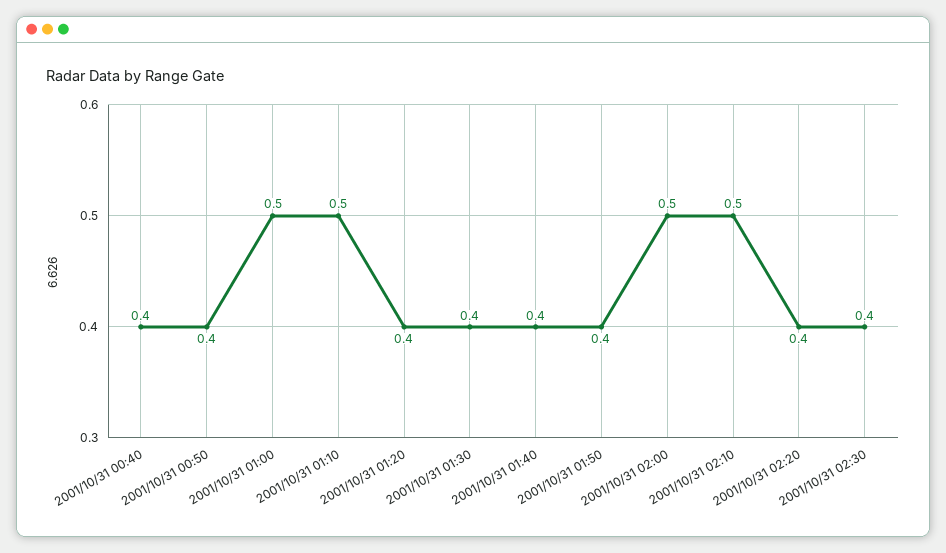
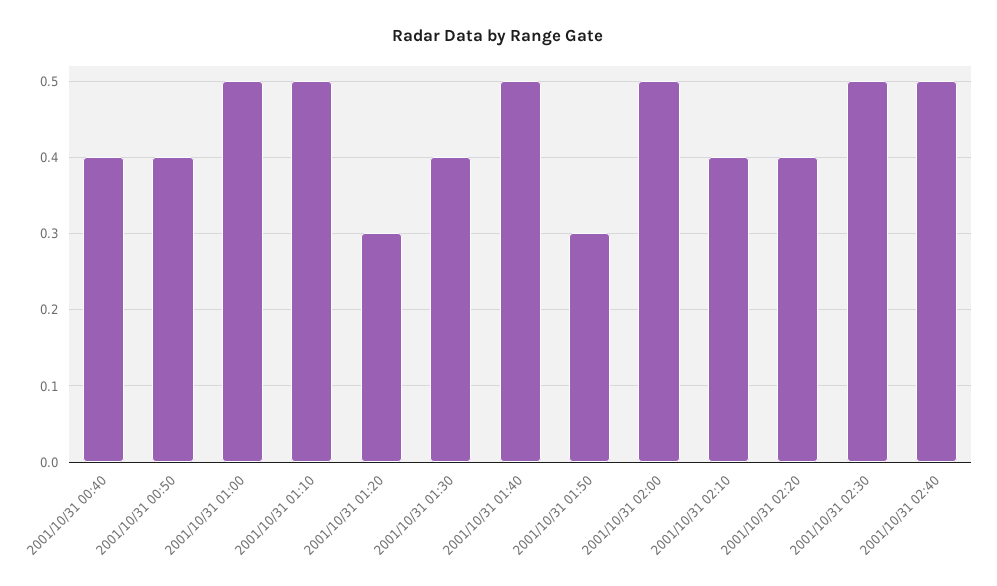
2001/10/31 01:20: 0.4 -> 0.3
2001/10/31 01:40: 0.4 -> 0.5
2001/10/31 01:50: 0.4 -> 0.3
2001/10/31 02:10: 0.5 -> 0.4
2001/10/31 02:30: 0.4 -> 0.5
2001/10/31 02:40: none -> 0.5

